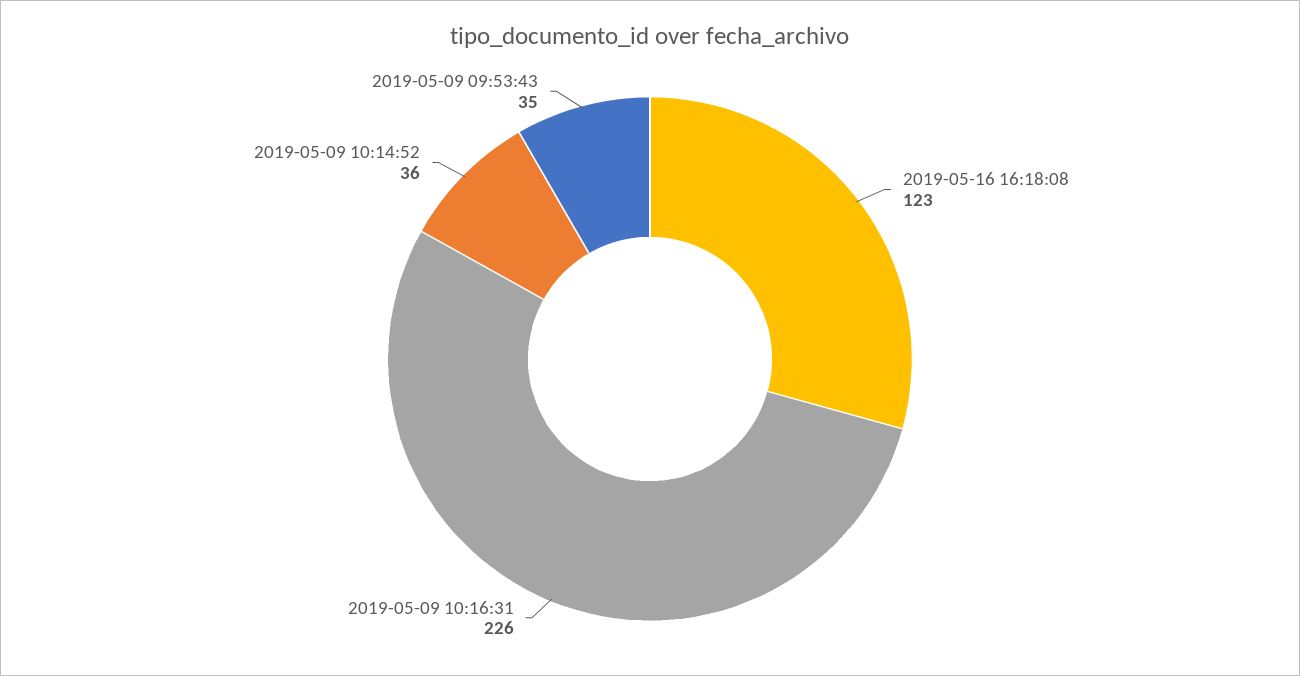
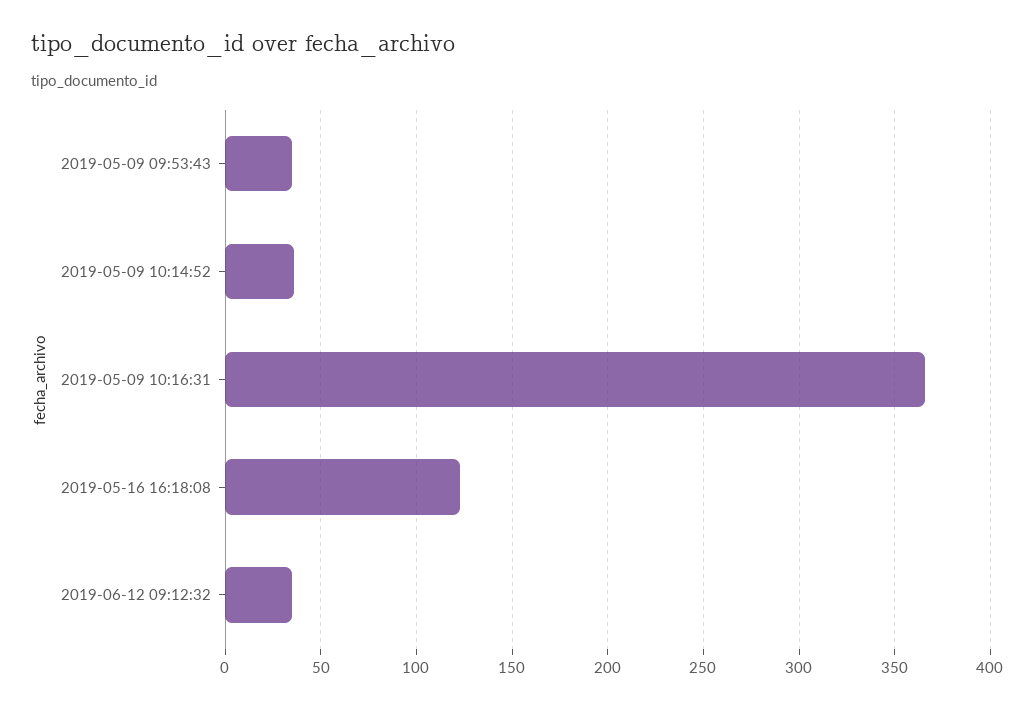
2019-05-09 10:16:31: 226 -> 365
2019-06-12 09:12:32: none -> 35

